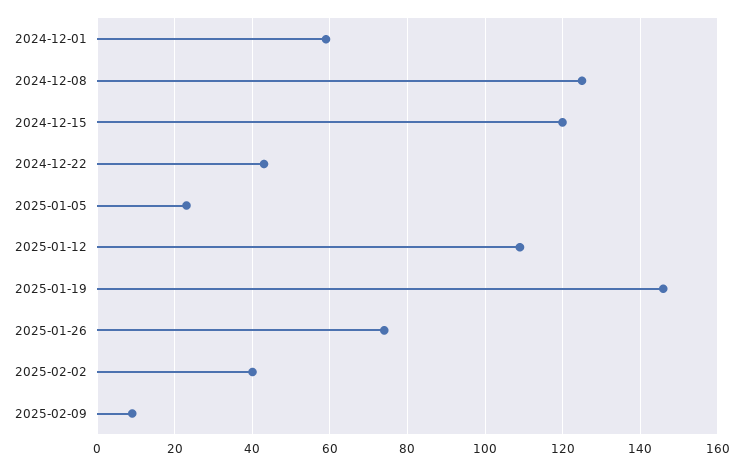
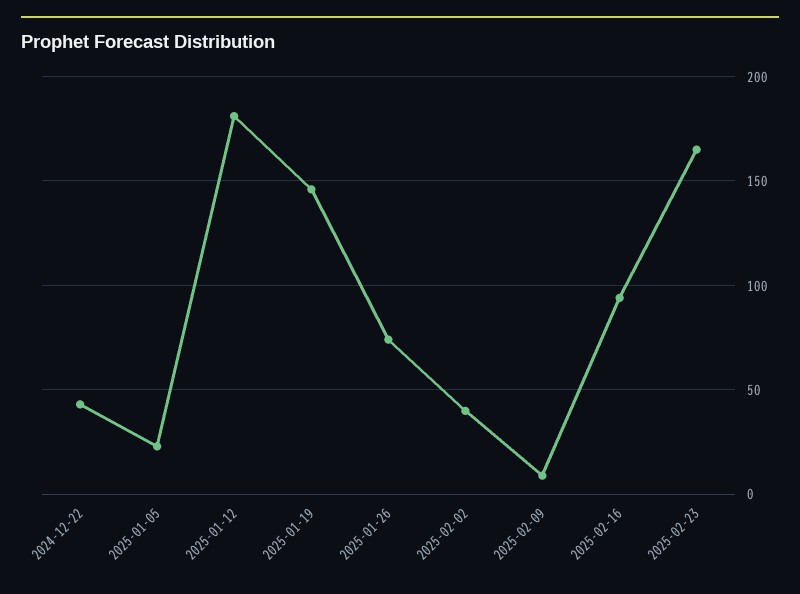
2024-12-01: 60 -> none
2024-12-08: 125 -> none
2024-12-15: 120 -> none
2025-01-12: 110 -> 180
2025-02-16: none -> 95
2025-02-23: none -> 165

